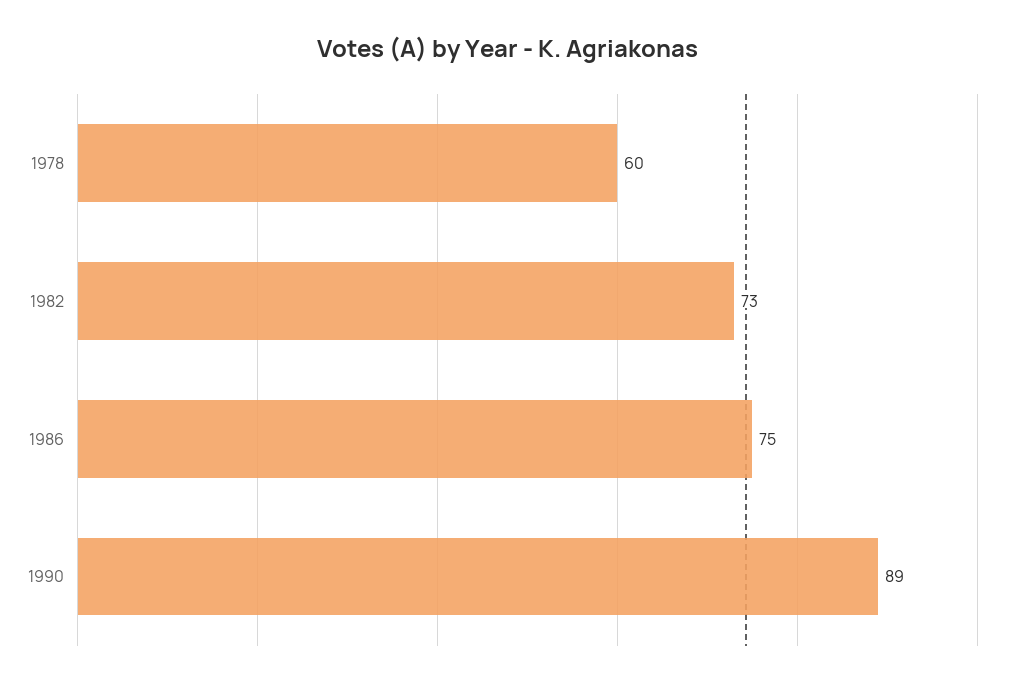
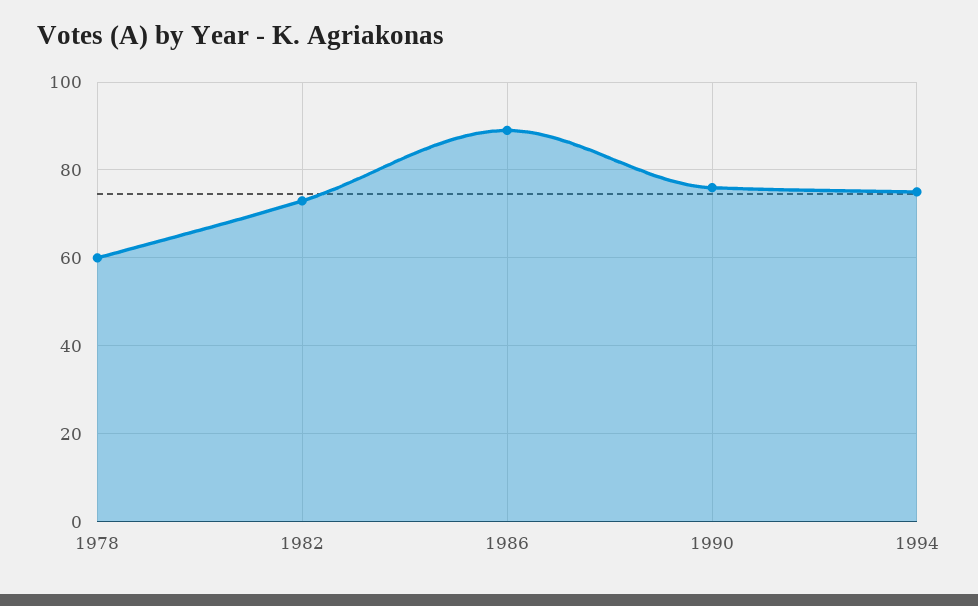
1986: 75 -> 90
1990: 89 -> 75
1994: none -> 75

